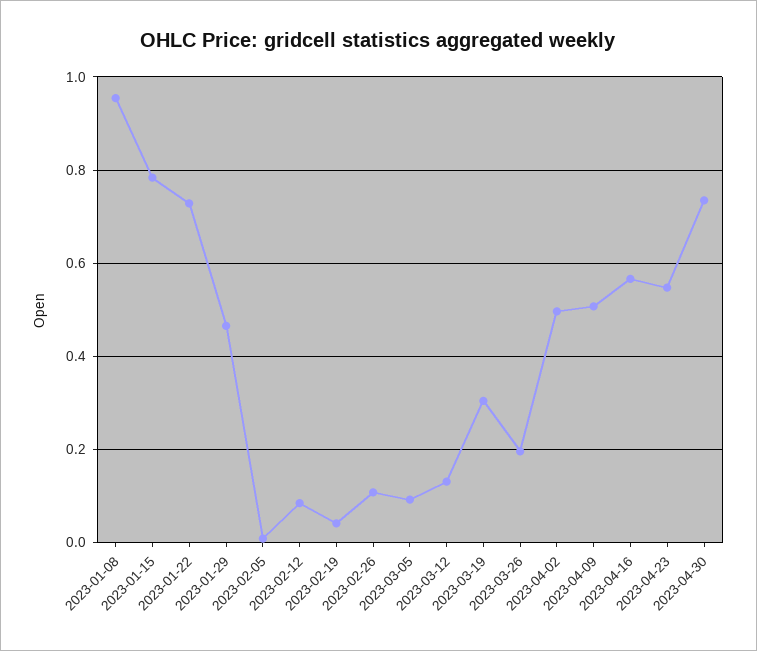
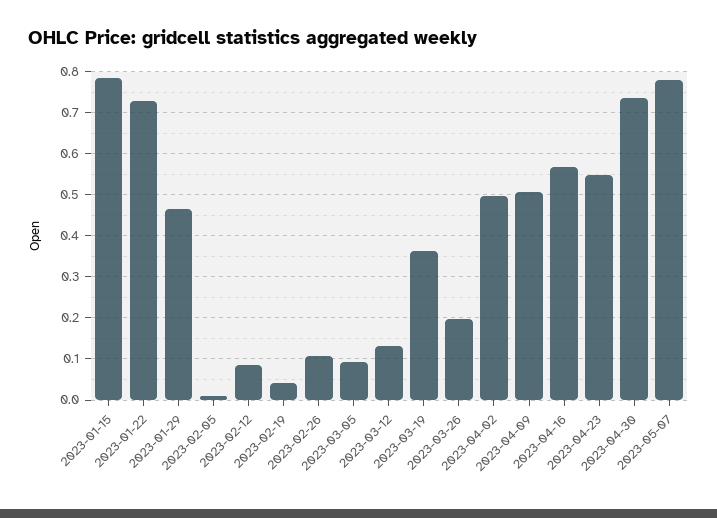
2023-01-08: 0.96 -> none
2023-03-19: 0.3 -> 0.36
2023-05-07: none -> 0.78

